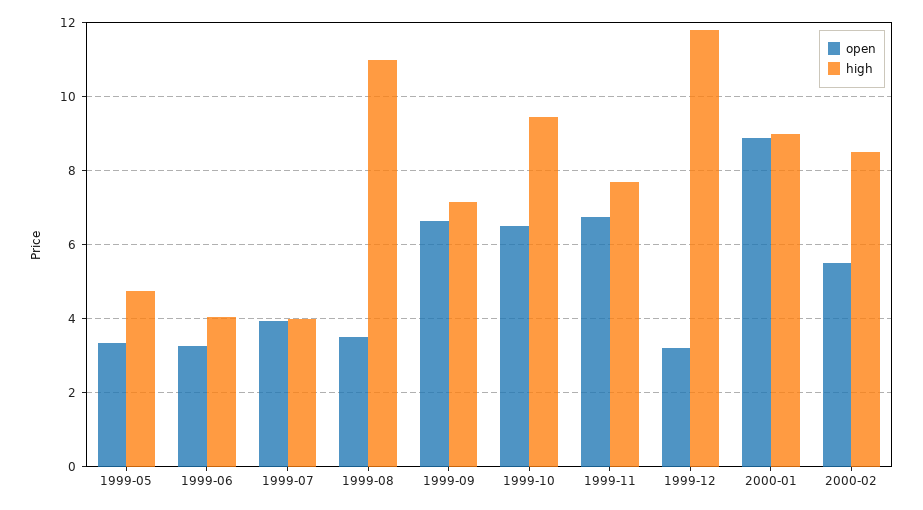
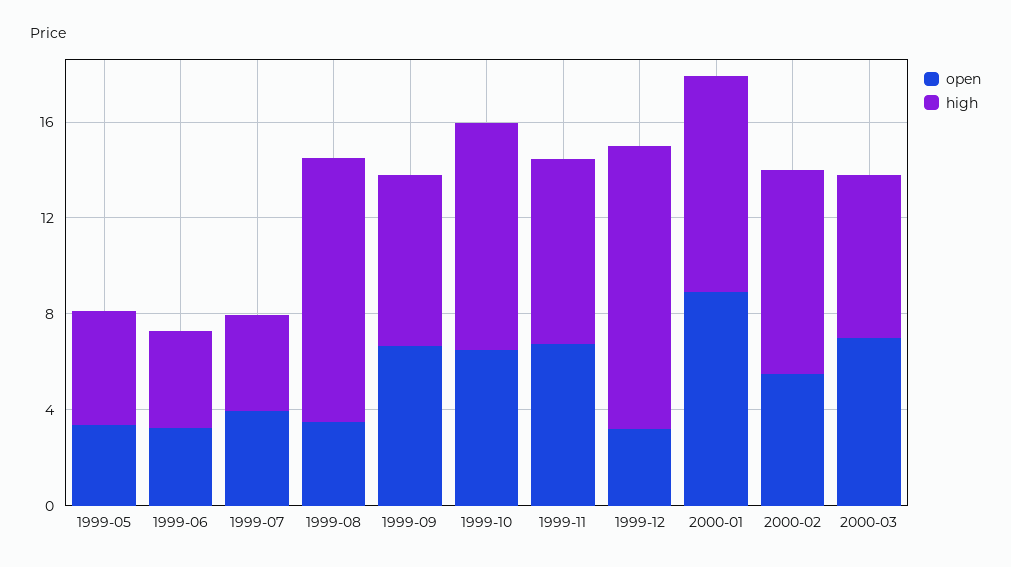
open, 2000-03: none -> 7
high, 2000-03: none -> 7

